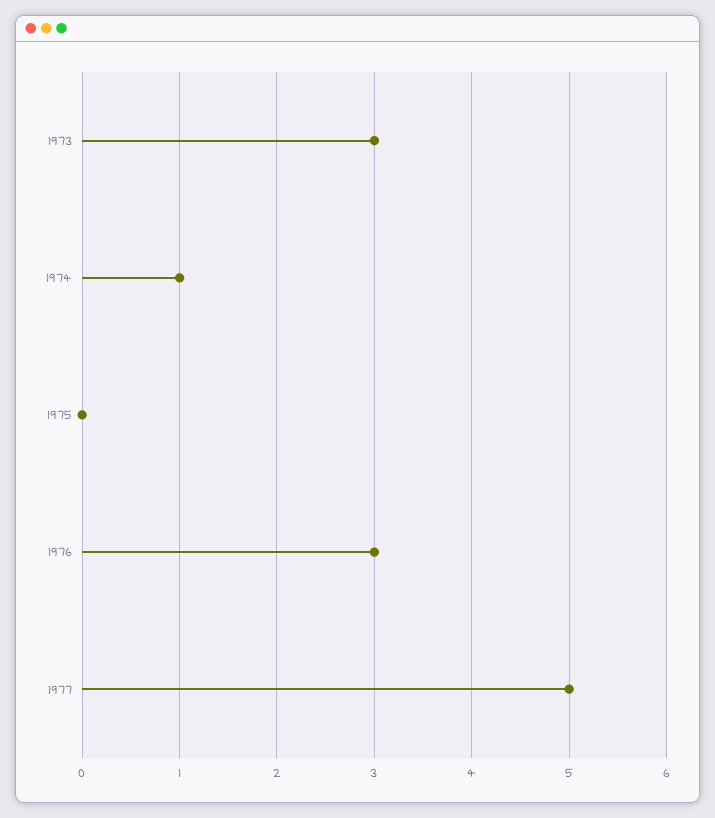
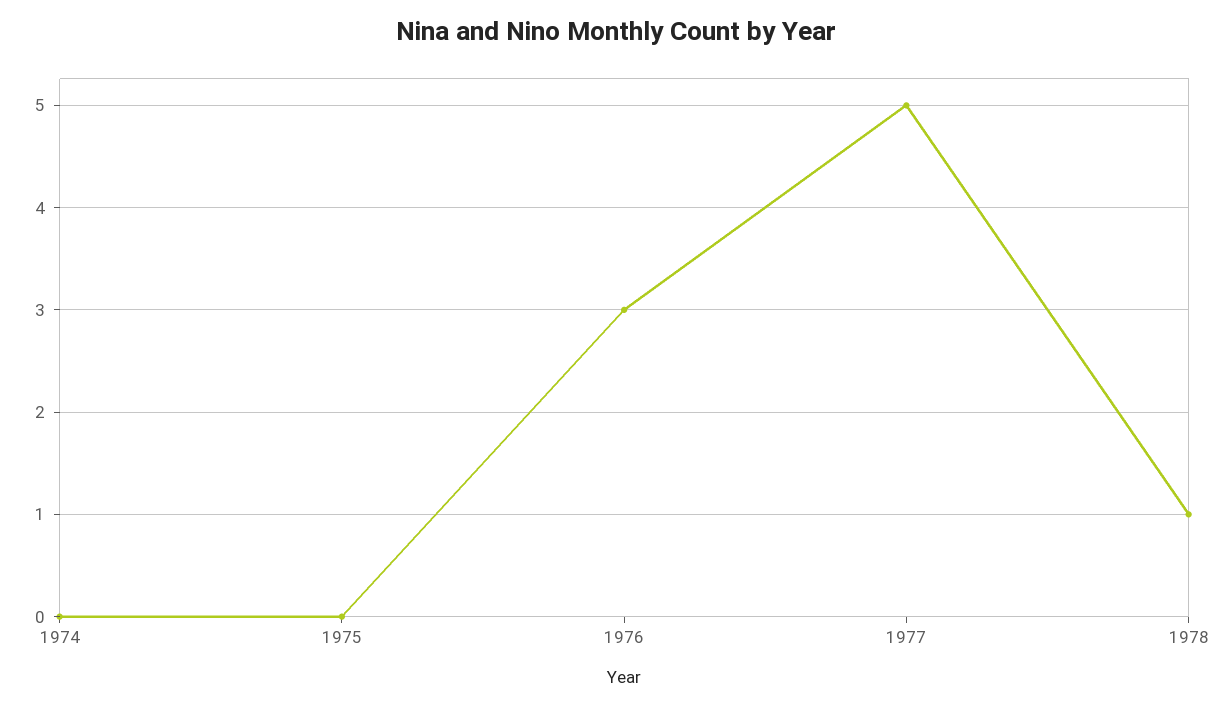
1973: 3 -> none
1974: 1 -> 0
1978: none -> 1

